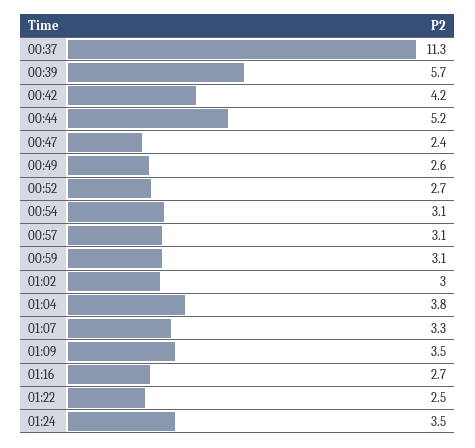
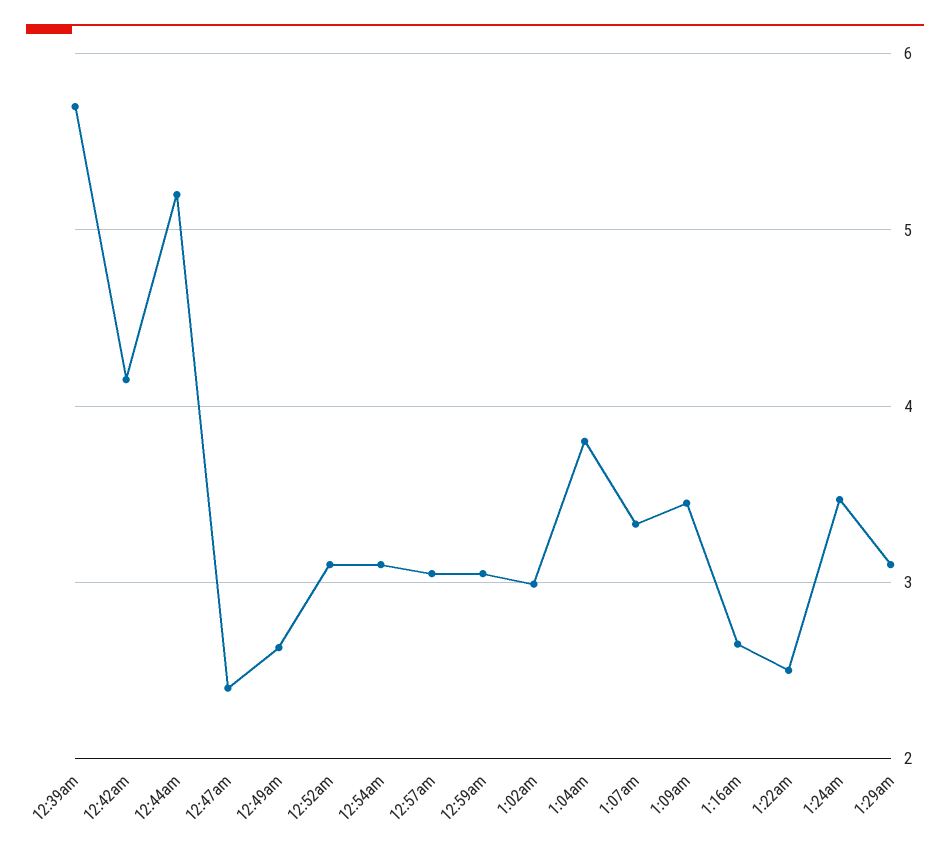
00:37: 11.3 -> none
00:52: 2.7 -> 3.1
1:29am: none -> 3.1

